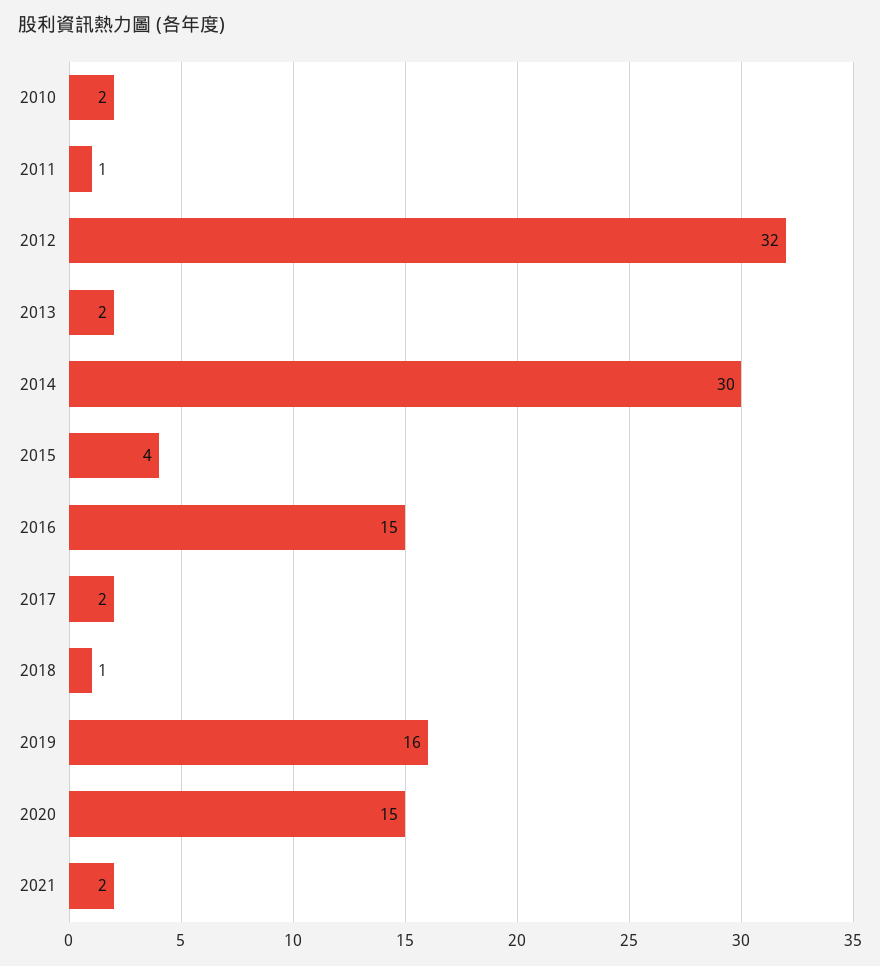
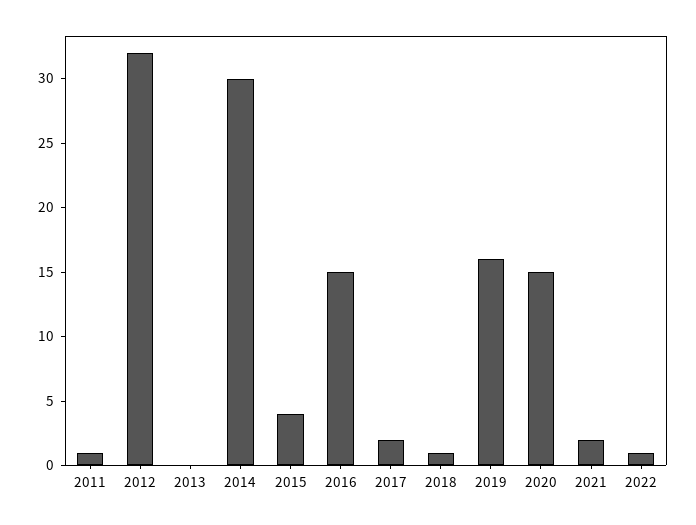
2010: 2 -> none
2013: 2 -> 0
2022: none -> 1

